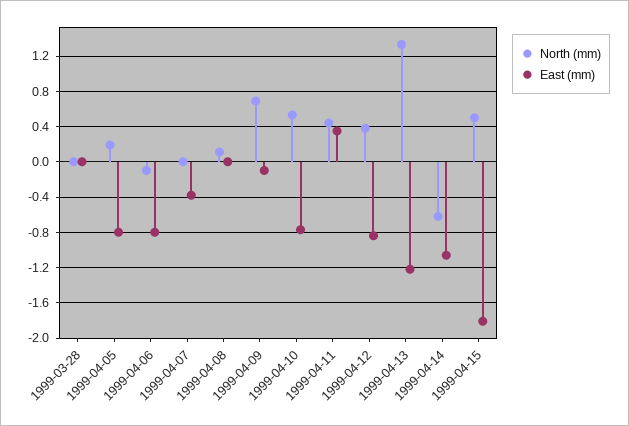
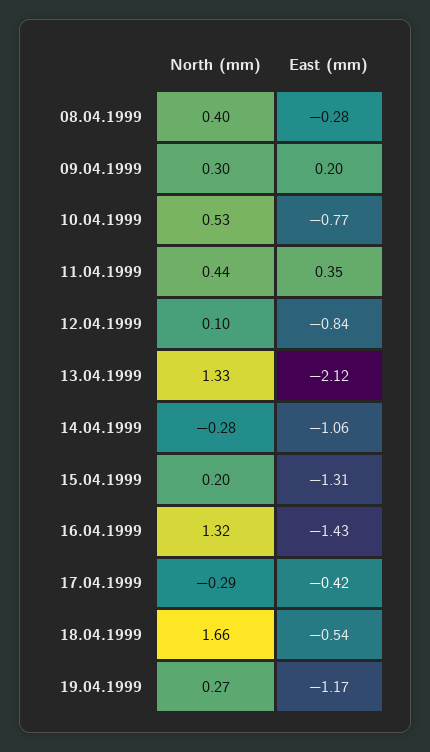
North (mm), 1999-03-28: 0 -> none
East (mm), 1999-03-28: 0 -> none
North (mm), 1999-04-05: 0.2 -> none
East (mm), 1999-04-05: -0.8 -> none
North (mm), 1999-04-06: -0.1 -> none
East (mm), 1999-04-06: -0.8 -> none
North (mm), 1999-04-07: 0 -> none
East (mm), 1999-04-07: -0.4 -> none
North (mm), 1999-04-08: 0.1 -> 0.4
East (mm), 1999-04-08: 0 -> -0.28
North (mm), 1999-04-09: 0.7 -> 0.3
East (mm), 1999-04-09: -0.1 -> 0.2
North (mm), 1999-04-12: 0.4 -> 0.1
East (mm), 1999-04-13: -1.2 -> -2.12
North (mm), 1999-04-14: -0.6 -> -0.28
North (mm), 1999-04-15: 0.5 -> 0.2
East (mm), 1999-04-15: -1.8 -> -1.31
North (mm), 16.04.1999: none -> 1.32
East (mm), 16.04.1999: none -> -1.43
North (mm), 17.04.1999: none -> -0.29
East (mm), 17.04.1999: none -> -0.42
North (mm), 18.04.1999: none -> 1.66
East (mm), 18.04.1999: none -> -0.54
North (mm), 19.04.1999: none -> 0.27
East (mm), 19.04.1999: none -> -1.17

